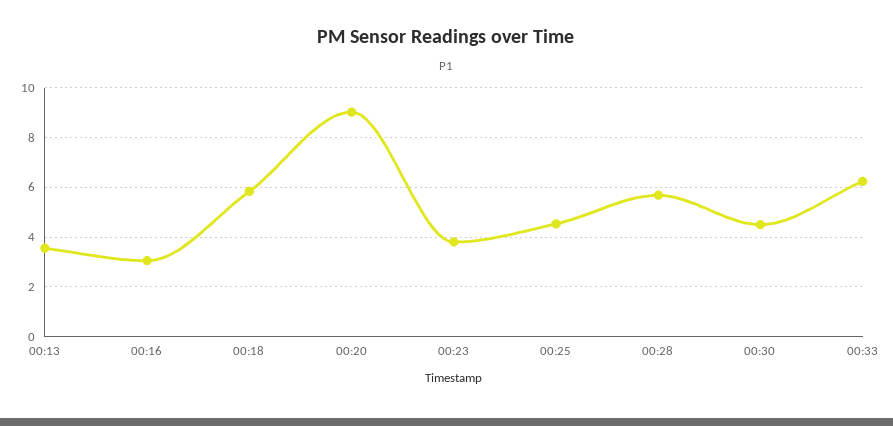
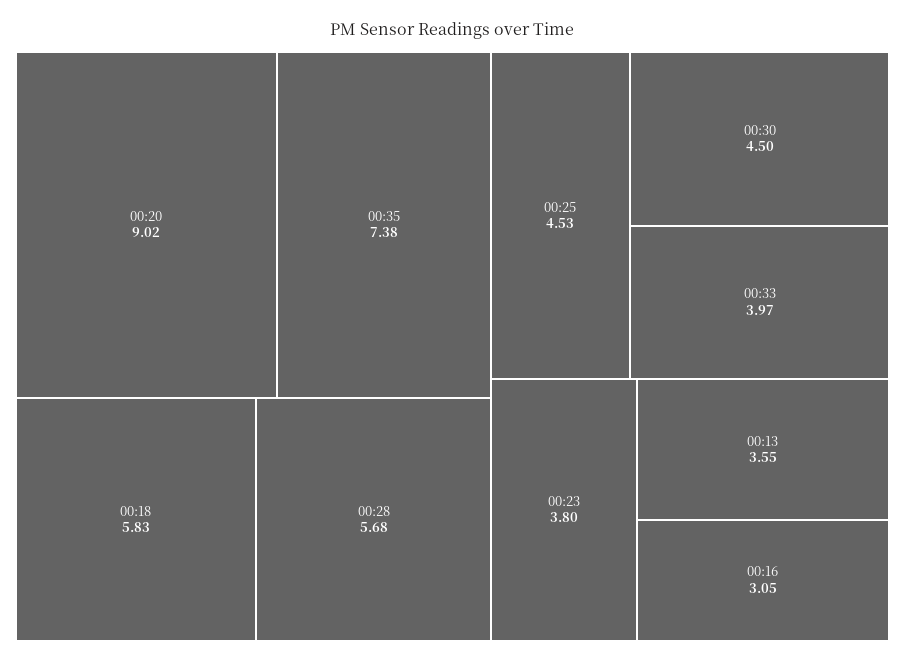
00:33: 6.25 -> 3.97
00:35: none -> 7.38

